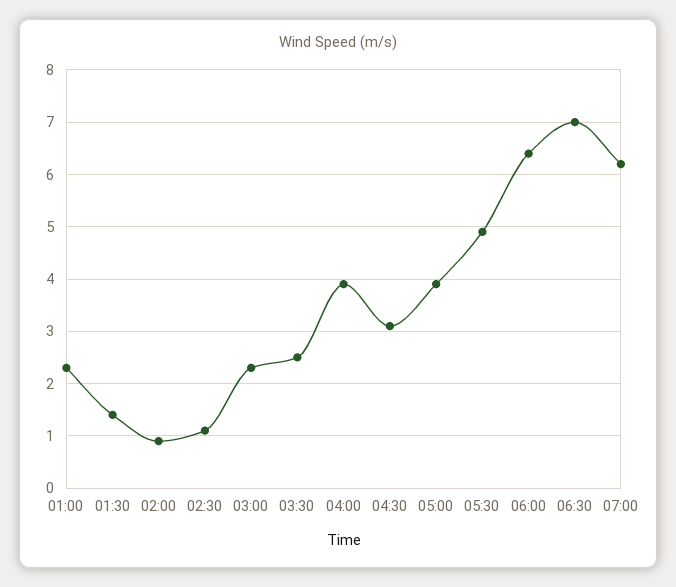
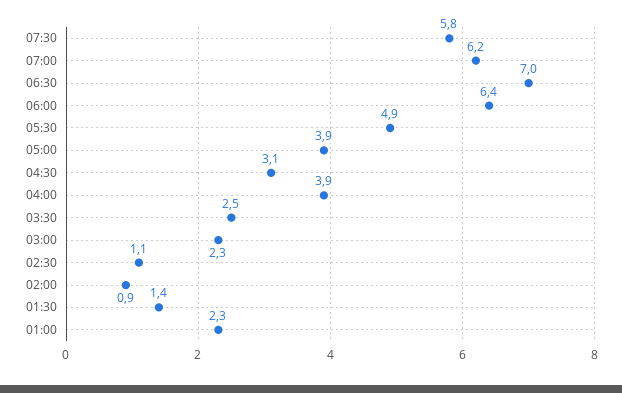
07:30: none -> 5.8

